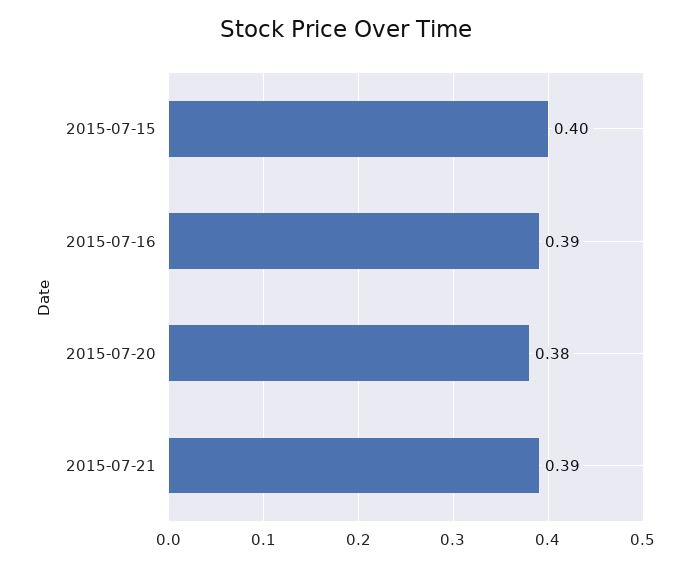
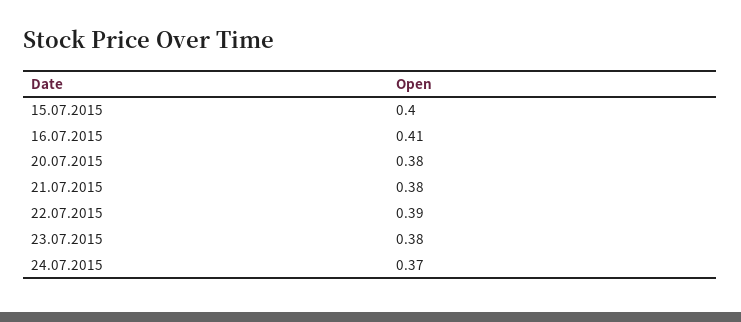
2015-07-16: 0.39 -> 0.41
2015-07-21: 0.39 -> 0.38
22.07.2015: none -> 0.39
23.07.2015: none -> 0.38
24.07.2015: none -> 0.37

